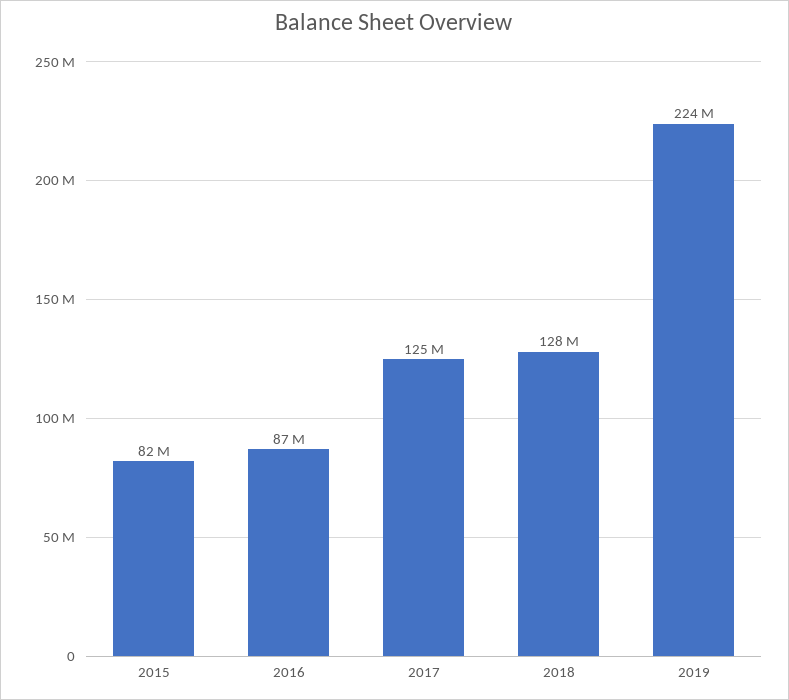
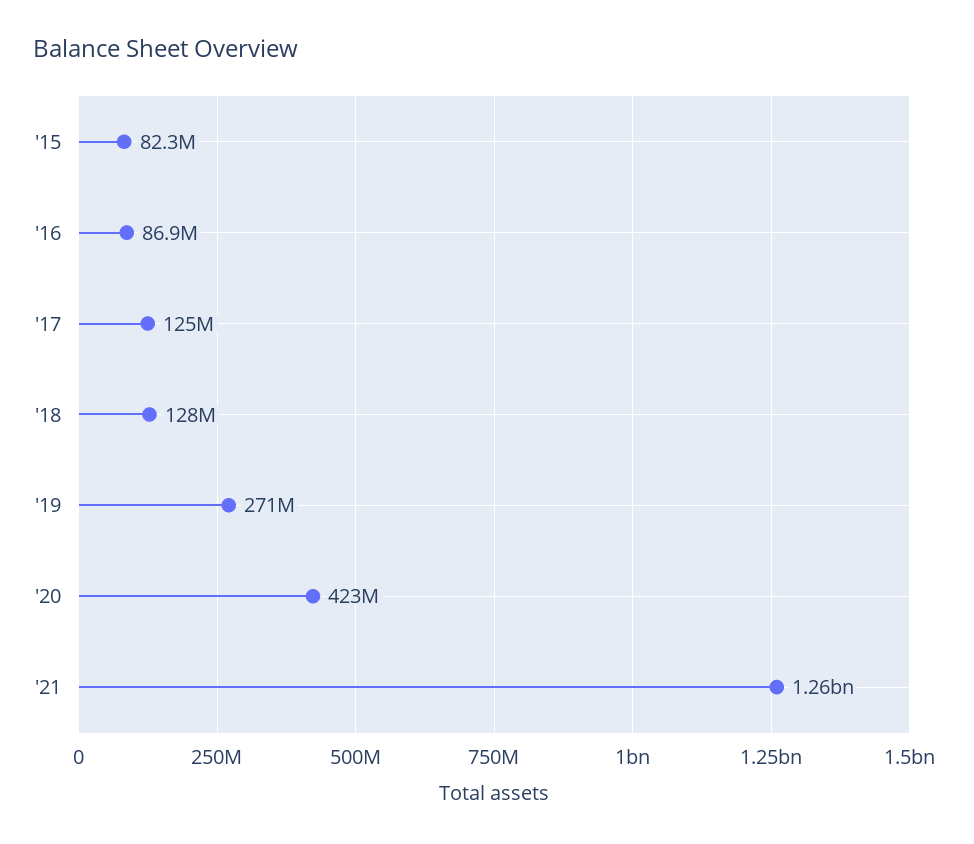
2019: 224000000 -> 271000000
'20: none -> 423000000
'21: none -> 1260000000

